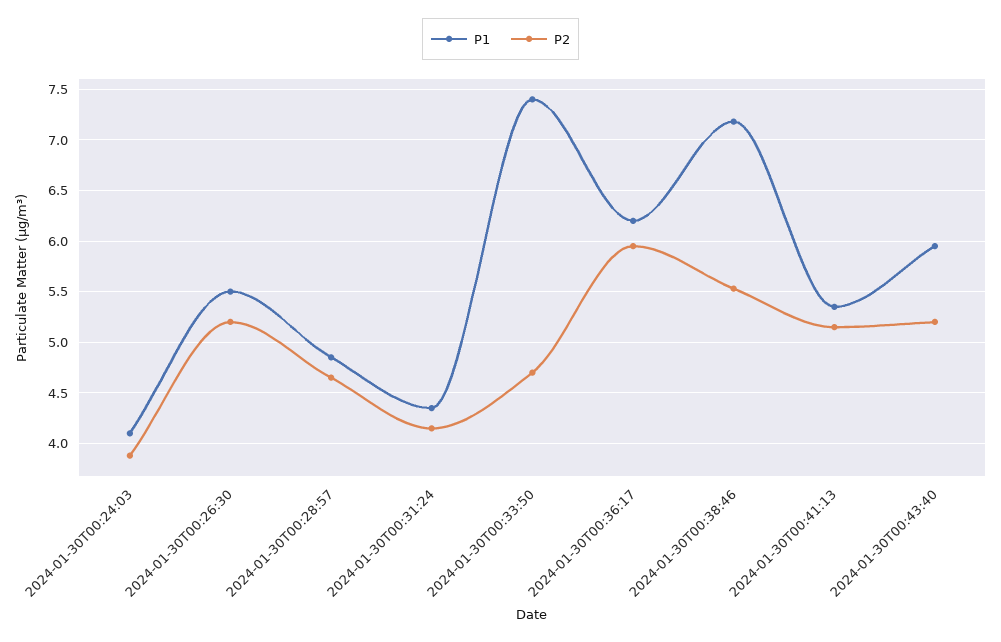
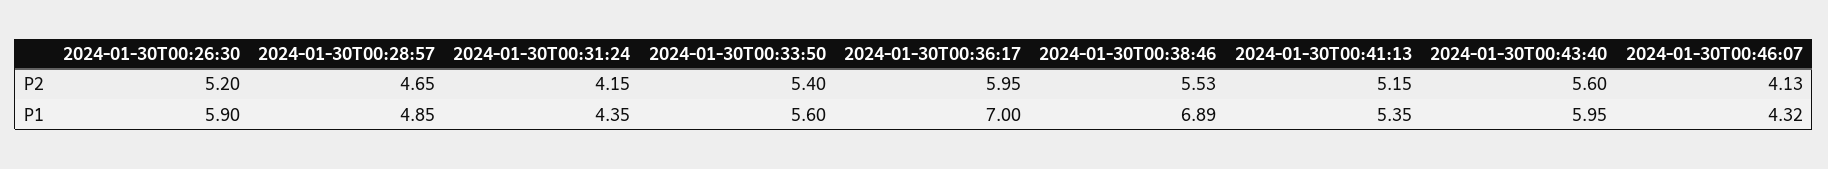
P1, 2024-01-30T00:24:03: 4.1 -> none
P2, 2024-01-30T00:24:03: 3.9 -> none
P1, 2024-01-30T00:26:30: 5.5 -> 5.9
P1, 2024-01-30T00:33:50: 7.4 -> 5.6
P2, 2024-01-30T00:33:50: 4.7 -> 5.4
P1, 2024-01-30T00:36:17: 6.2 -> 7
P1, 2024-01-30T00:38:46: 7.2 -> 6.89
P2, 2024-01-30T00:43:40: 5.2 -> 5.6
P2, 2024-01-30T00:46:07: none -> 4.13
P1, 2024-01-30T00:46:07: none -> 4.32

